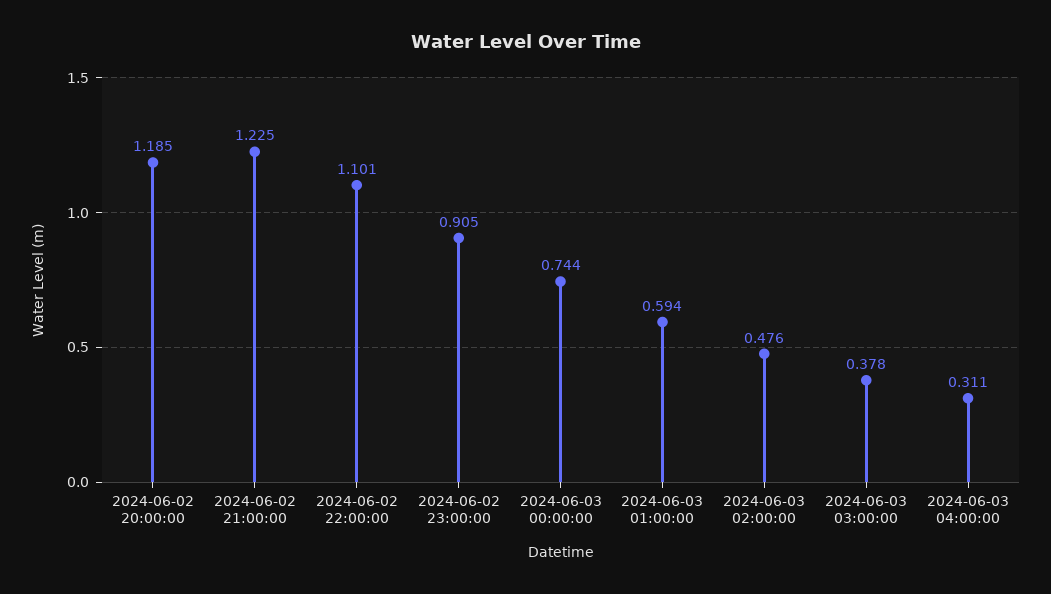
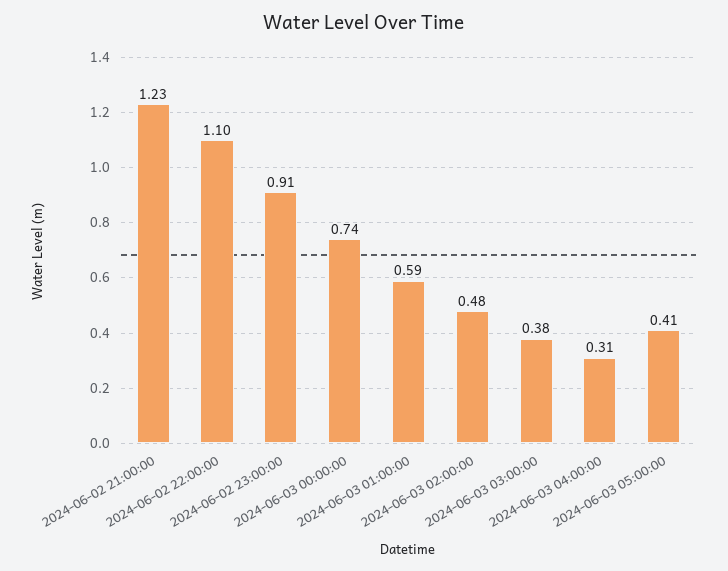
2024-06-02 20:00:00: 1.185 -> none
2024-06-03 05:00:00: none -> 0.41

